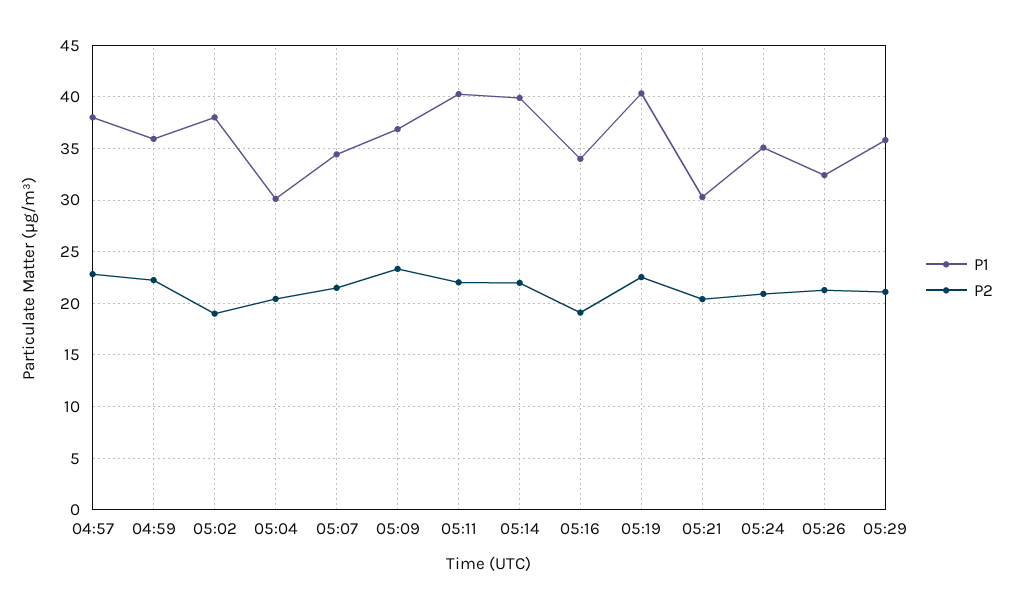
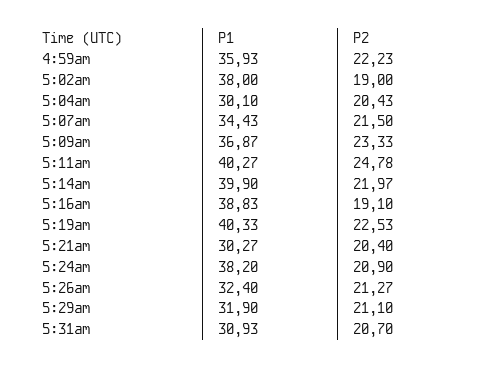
P1, 04:57: 38 -> none
P2, 04:57: 23 -> none
P2, 05:11: 22 -> 24.78
P1, 05:16: 34 -> 38.83
P1, 05:24: 35 -> 38.2
P1, 05:29: 36 -> 31.9
P1, 5:31am: none -> 30.93
P2, 5:31am: none -> 20.7

